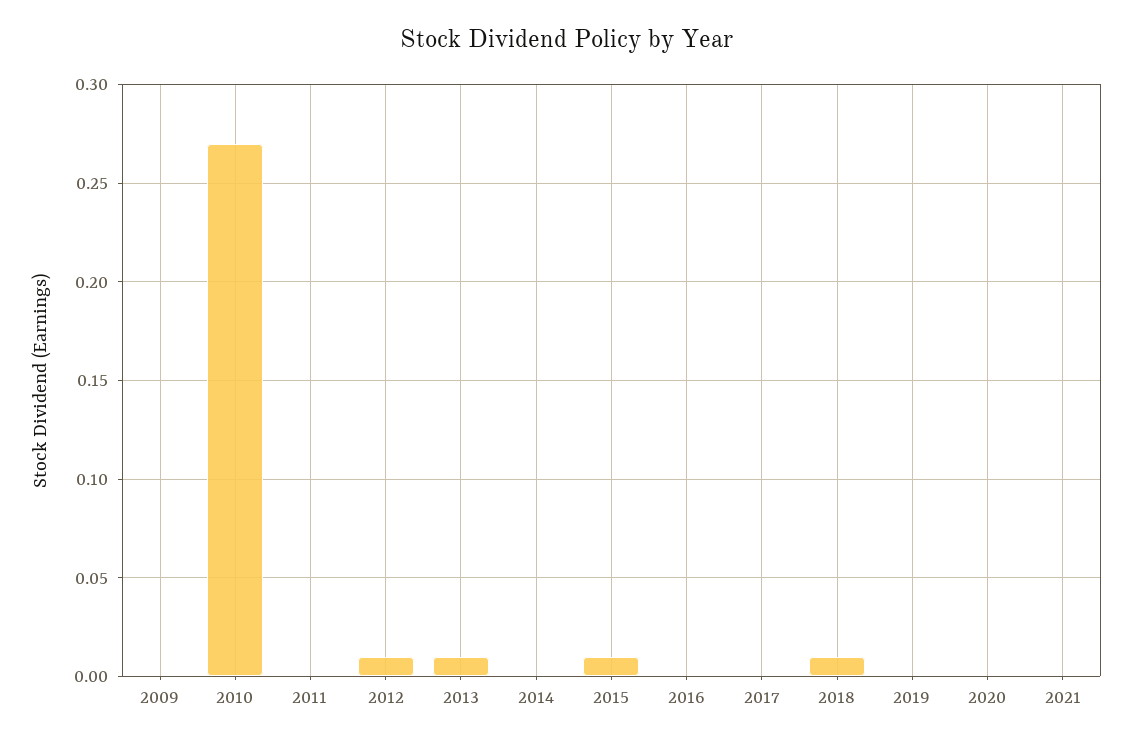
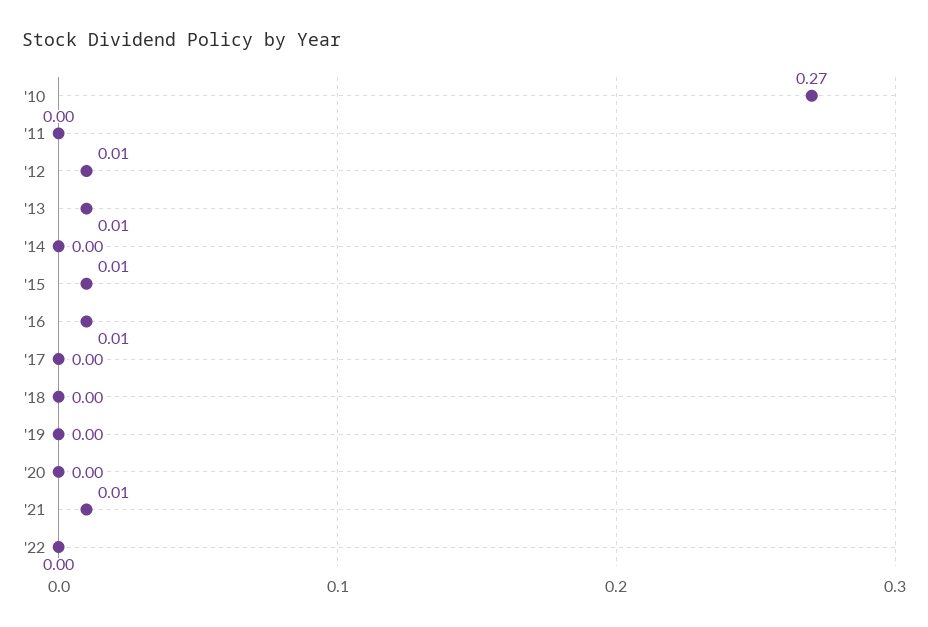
2009: 0 -> none
2016: 0 -> 0.01
2018: 0.01 -> 0
2021: 0 -> 0.01
'22: none -> 0

